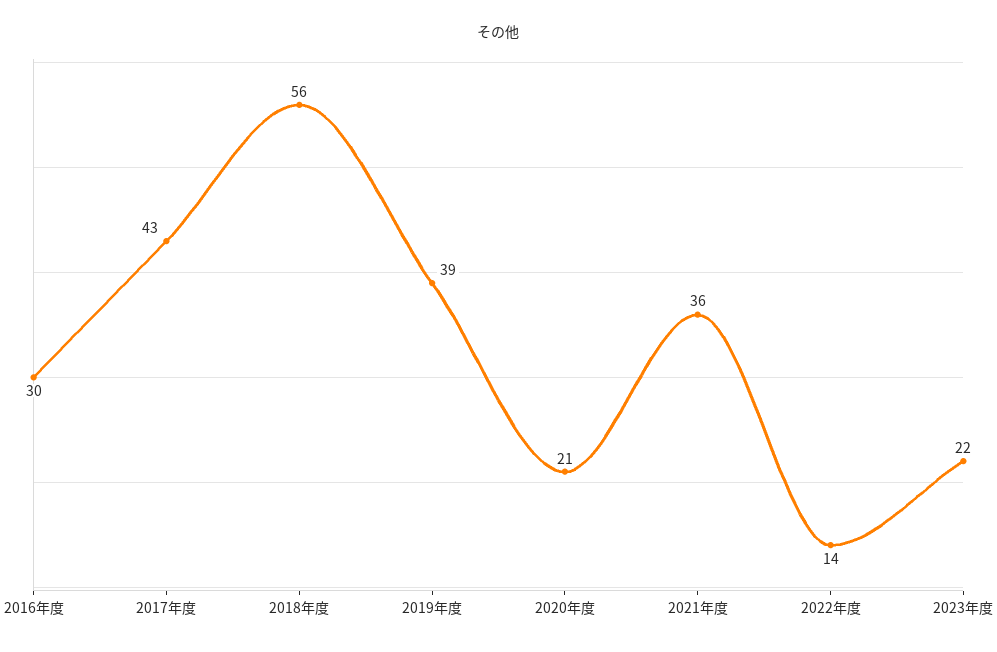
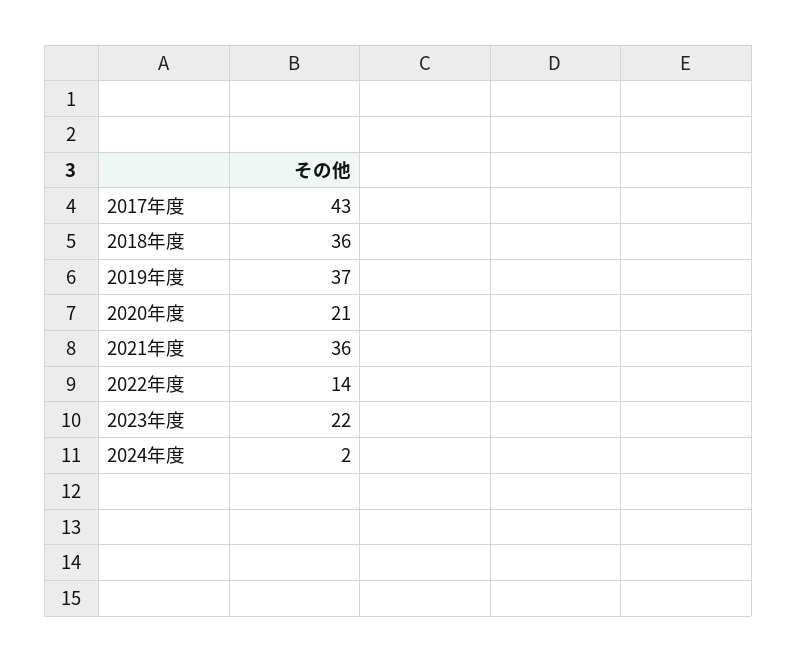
2016年度: 30 -> none
2018年度: 56 -> 36
2019年度: 39 -> 37
2024年度: none -> 2

